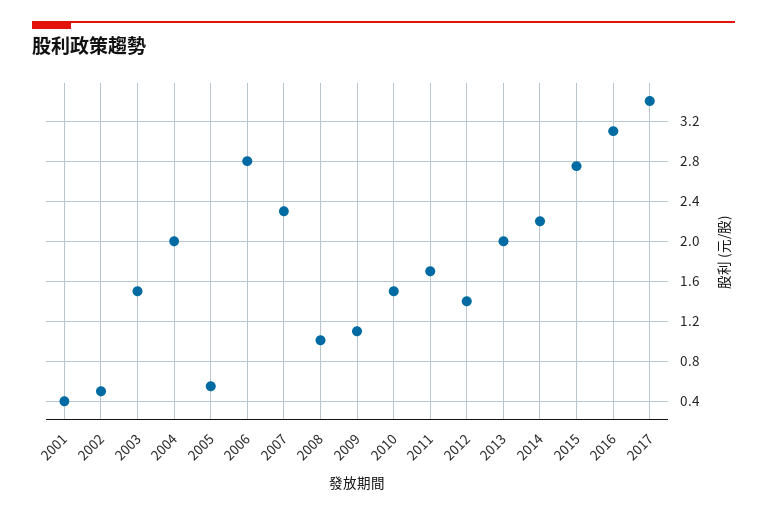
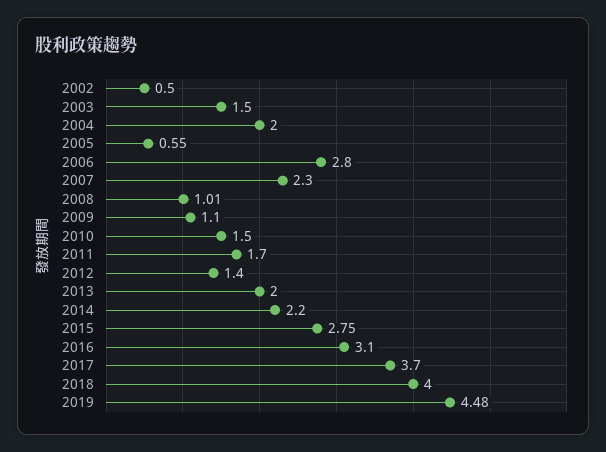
2001: 0.4 -> none
2017: 3.4 -> 3.7
2018: none -> 4
2019: none -> 4.48

